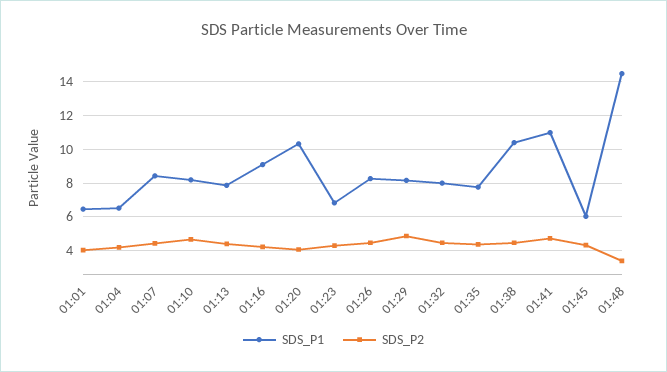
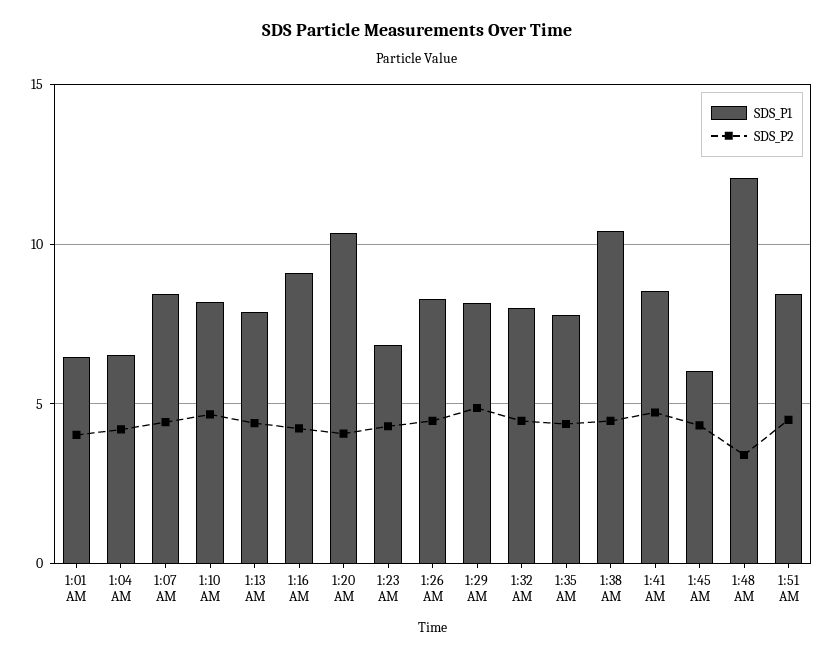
SDS_P1, 01:41: 11 -> 8.5
SDS_P1, 01:48: 14.5 -> 12
SDS_P1, 1:51 AM: none -> 8.5
SDS_P2, 1:51 AM: none -> 4.5

